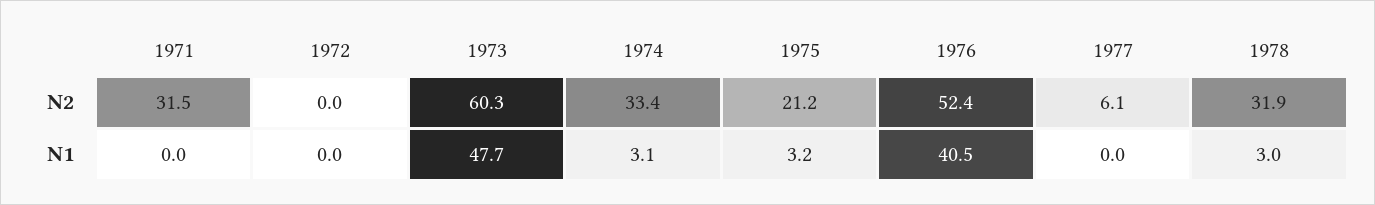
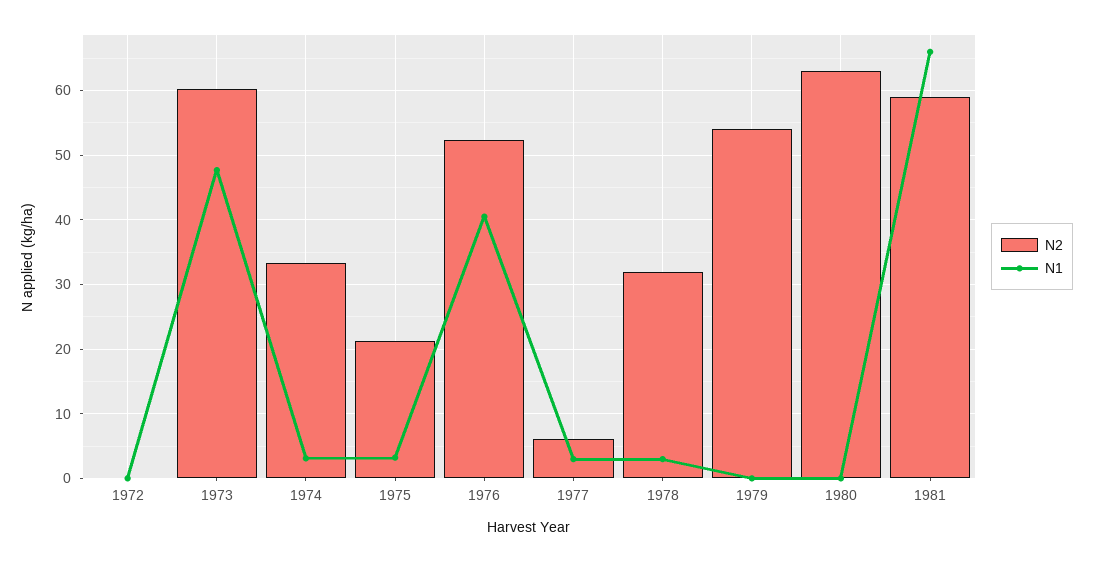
N2, 1971: 31.5 -> none
N1, 1971: 0 -> none
N1, 1977: 0 -> 3
N2, 1979: none -> 54
N1, 1979: none -> 0
N2, 1980: none -> 63
N1, 1980: none -> 0
N2, 1981: none -> 59
N1, 1981: none -> 66

